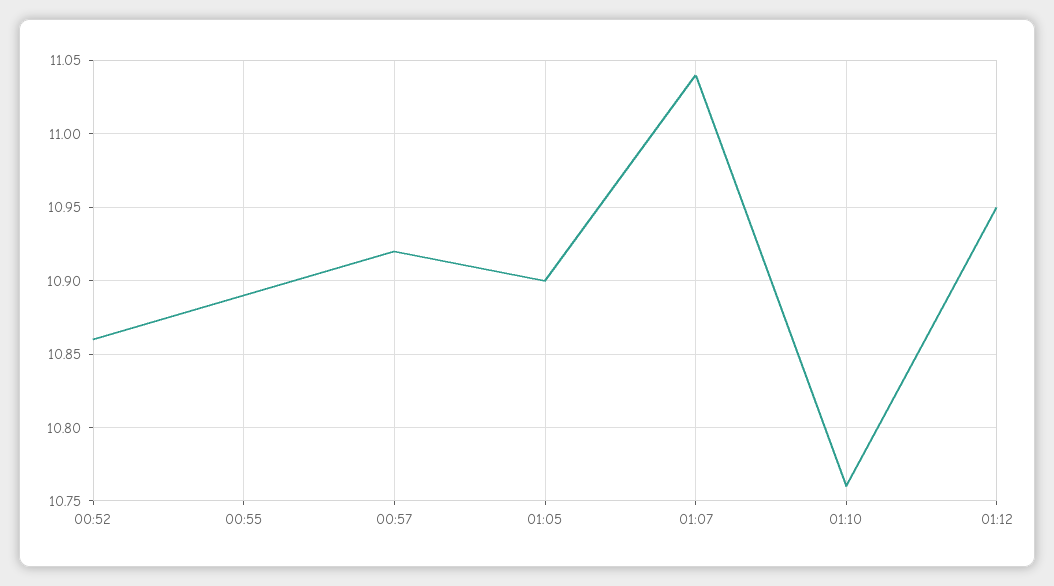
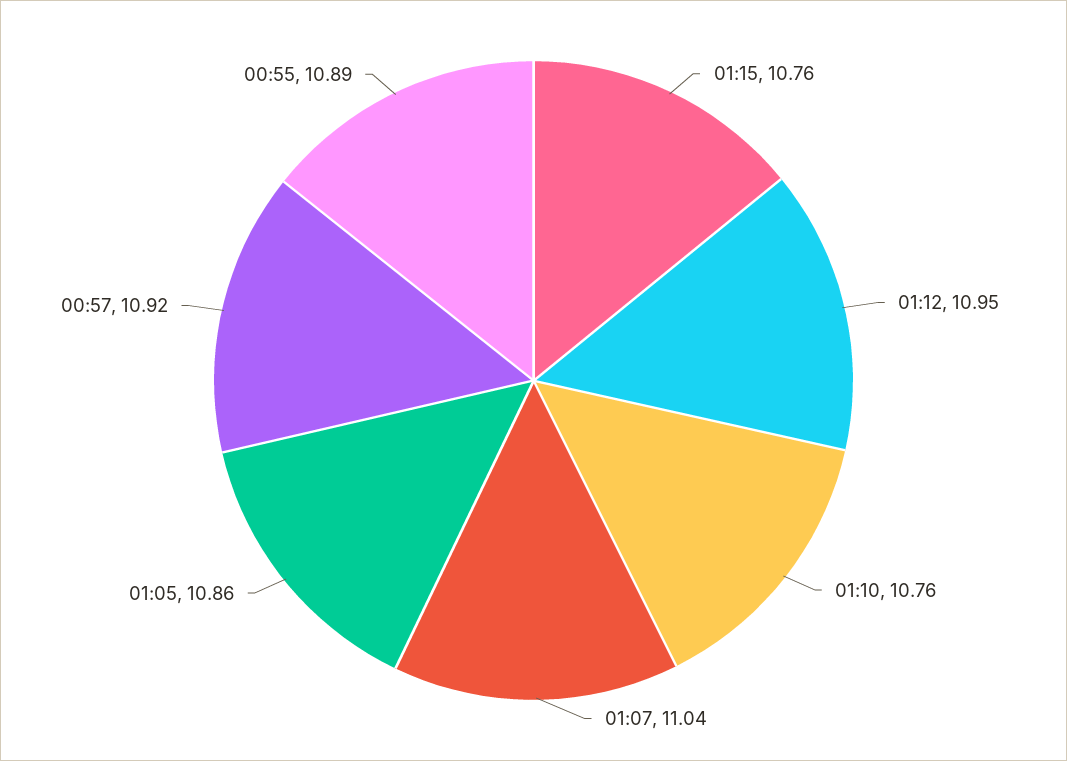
00:52: 10.86 -> none
01:05: 10.9 -> 10.86
01:15: none -> 10.76

